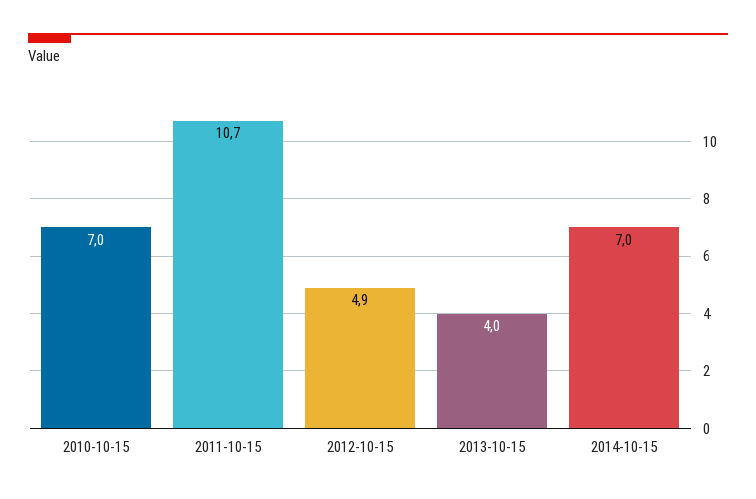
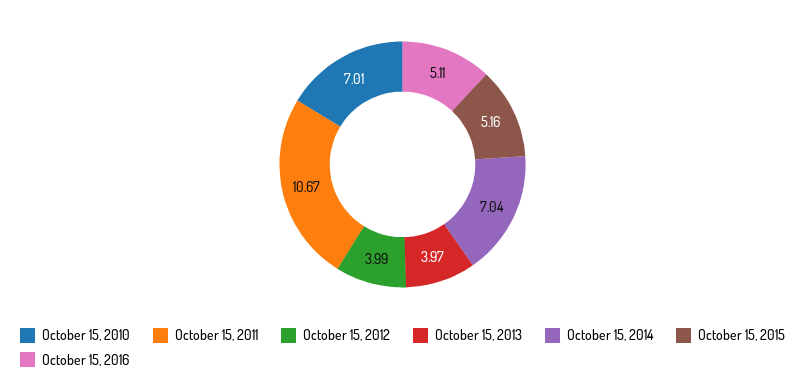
2012-10-15: 4.9 -> 3.99
October 15, 2015: none -> 5.16
October 15, 2016: none -> 5.11

